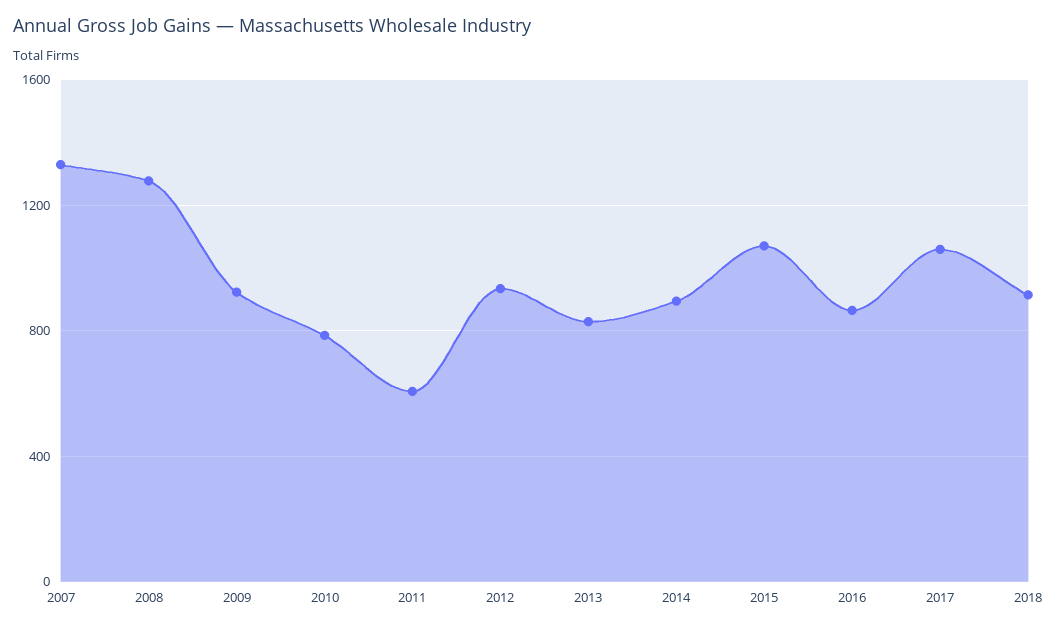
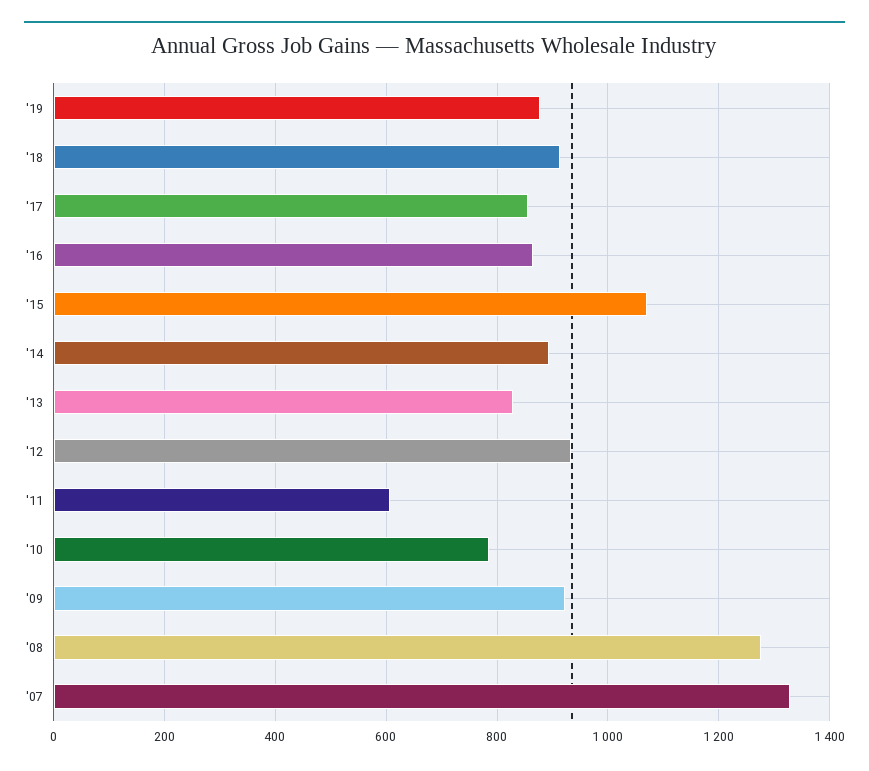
2017: 1050 -> 860
'19: none -> 880

